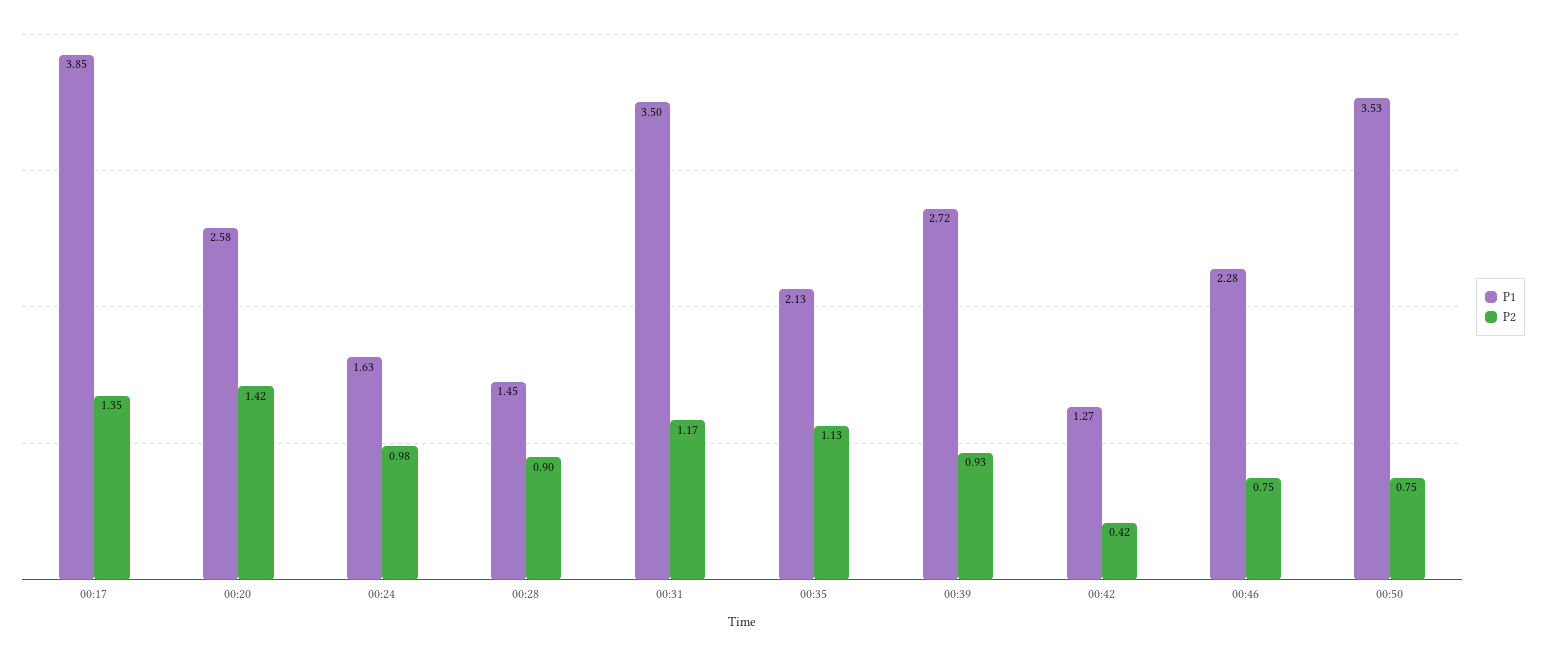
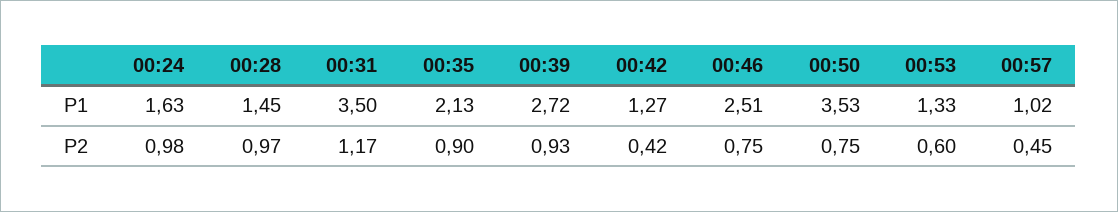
P1, 00:17: 3.85 -> none
P2, 00:17: 1.35 -> none
P1, 00:20: 2.58 -> none
P2, 00:20: 1.42 -> none
P2, 00:28: 0.9 -> 0.97
P2, 00:35: 1.13 -> 0.9
P1, 00:46: 2.28 -> 2.51
P1, 00:53: none -> 1.33
P1, 00:57: none -> 1.02
P2, 00:53: none -> 0.6
P2, 00:57: none -> 0.45

